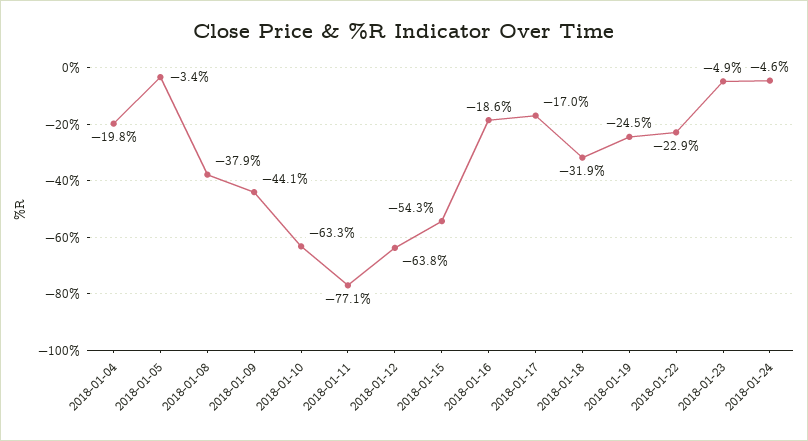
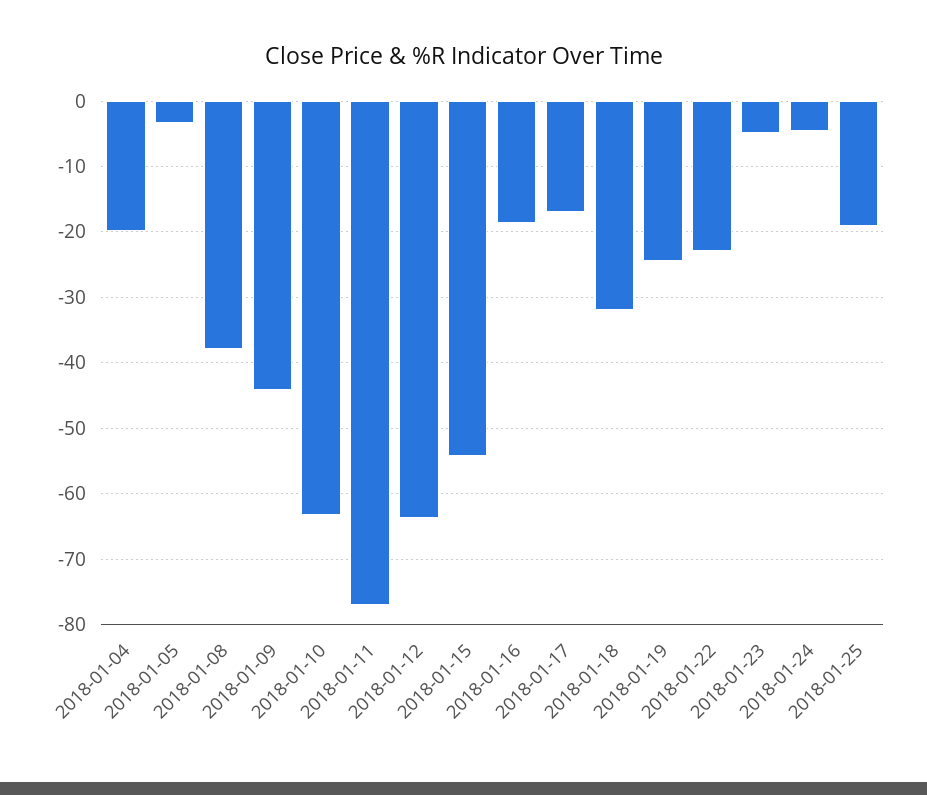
2018-01-25: none -> -19

